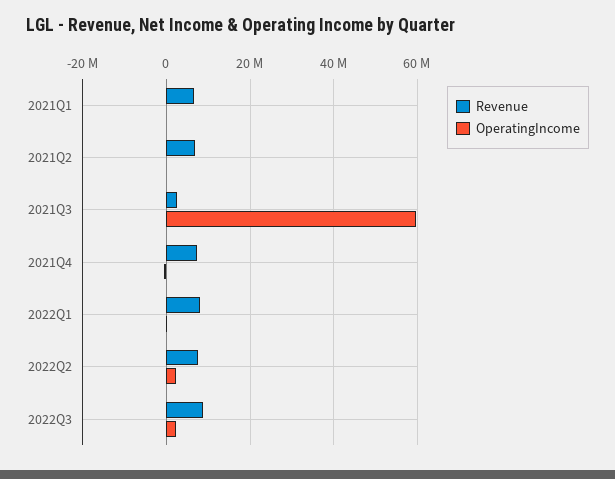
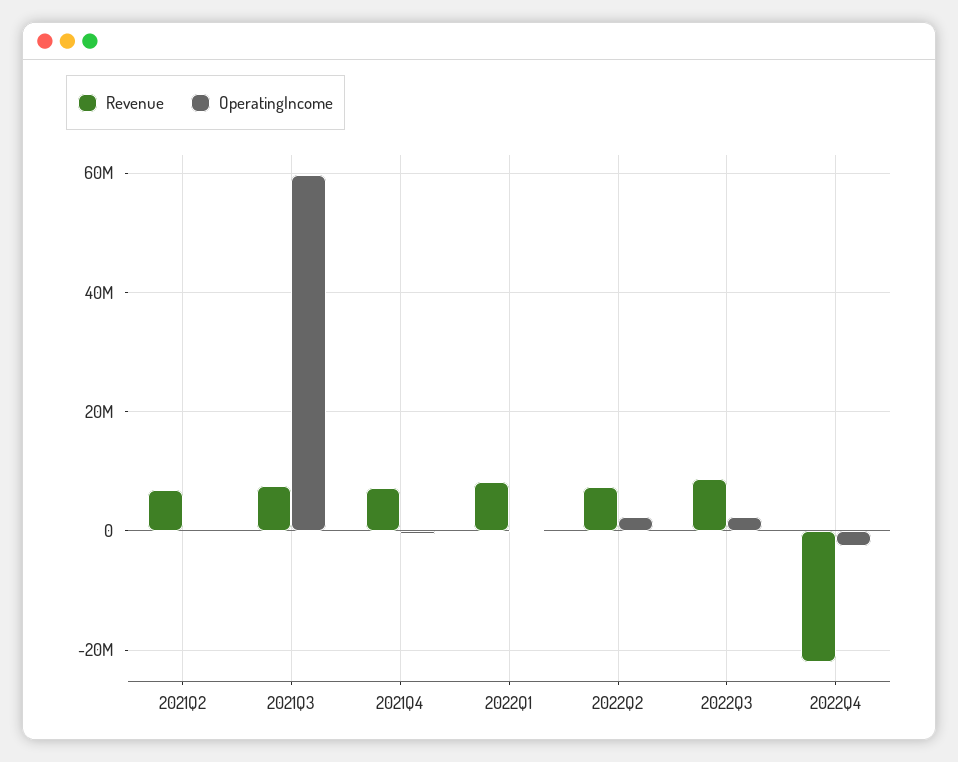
Revenue, 2021Q1: 6000000 -> none
OperatingIncome, 2021Q1: 0 -> none
Revenue, 2021Q3: 2000000 -> 8000000
Revenue, 2022Q4: none -> -22000000
OperatingIncome, 2022Q4: none -> -2000000

